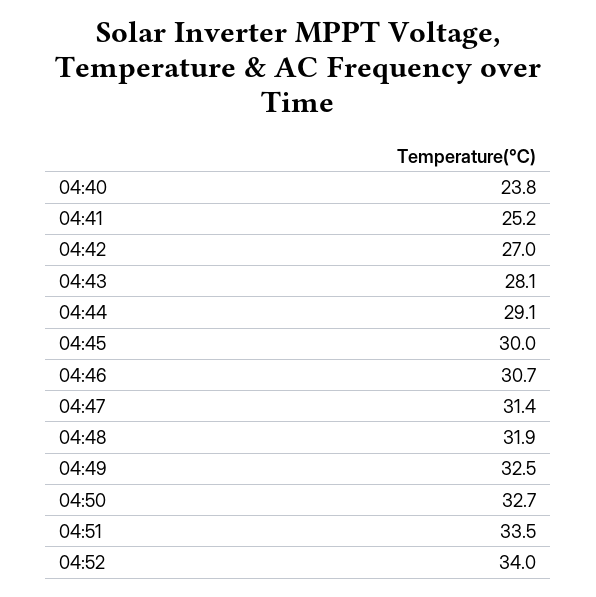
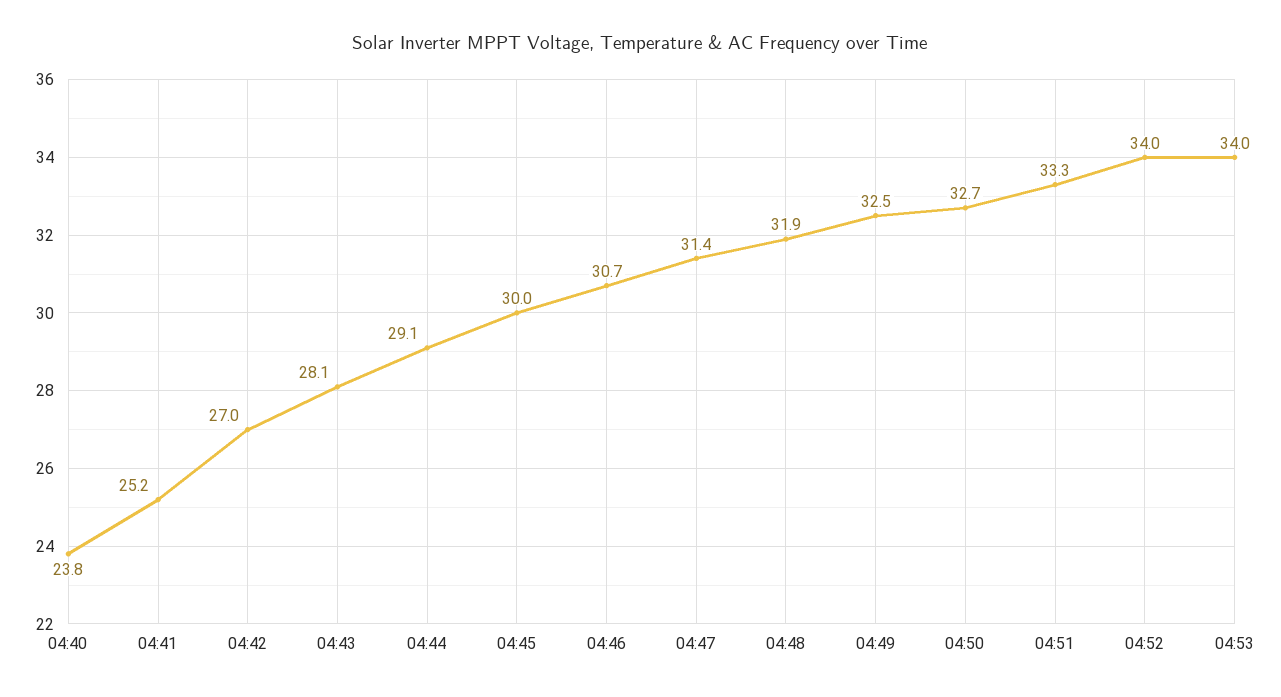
04:51: 33.5 -> 33.3
04:53: none -> 34

